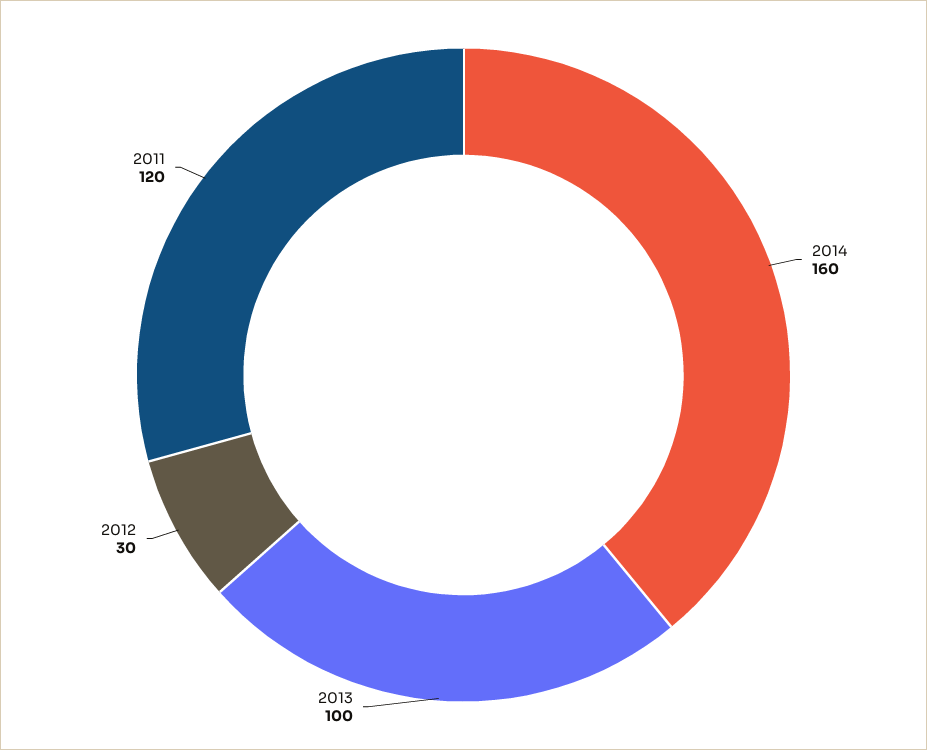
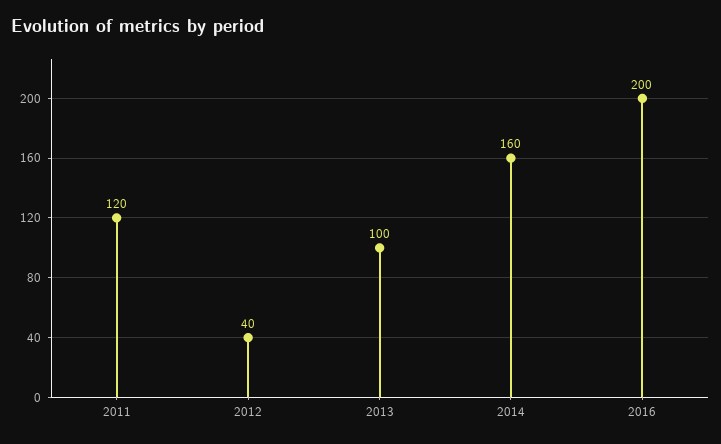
2012: 30 -> 40
2016: none -> 200

